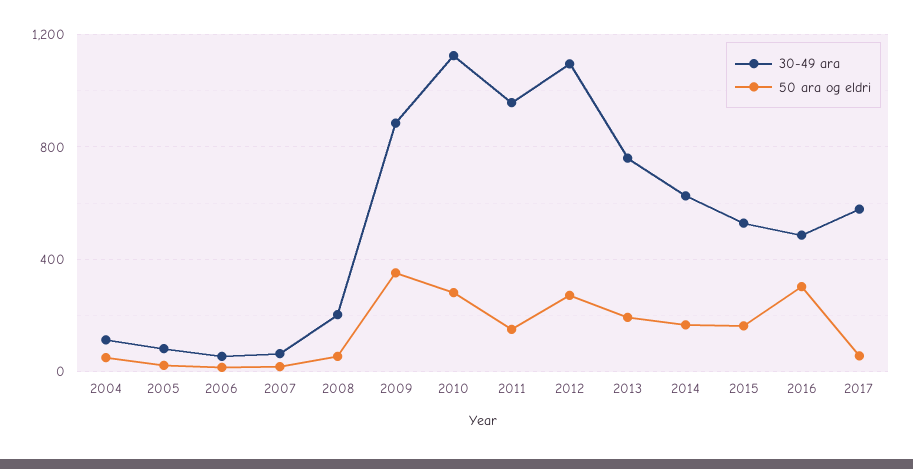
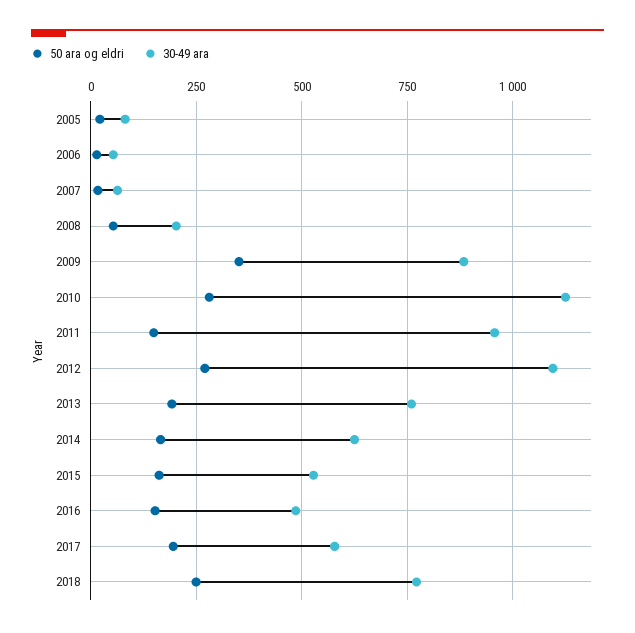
30-49 ara, 2004: 100 -> none
50 ara og eldri, 2004: 50 -> none
50 ara og eldri, 2016: 300 -> 150
50 ara og eldri, 2017: 50 -> 200
50 ara og eldri, 2018: none -> 250
30-49 ara, 2018: none -> 775

